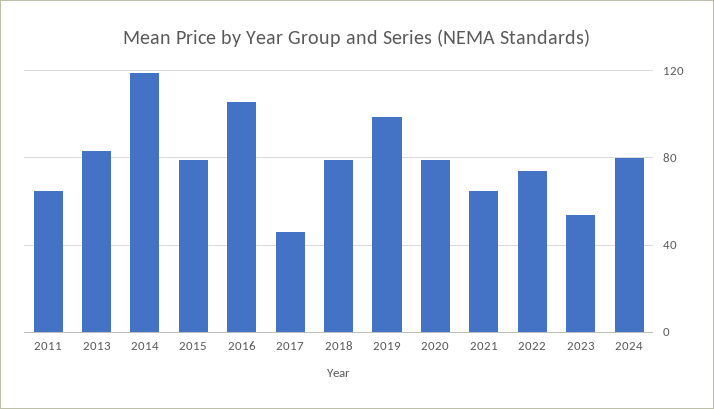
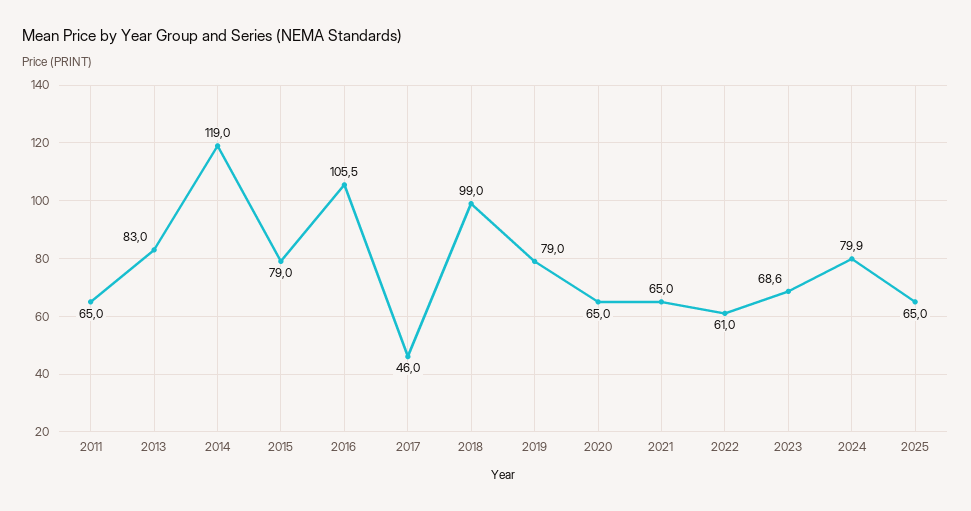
2018: 80 -> 99
2019: 100 -> 79
2020: 80 -> 65
2022: 75 -> 61
2023: 55 -> 68.6
2025: none -> 65

